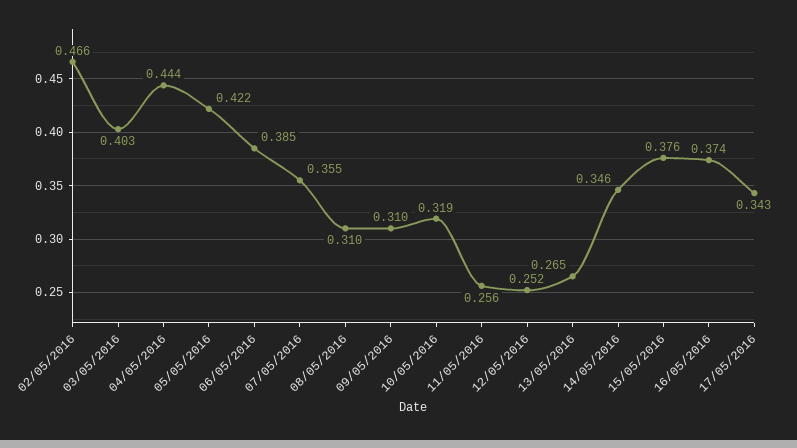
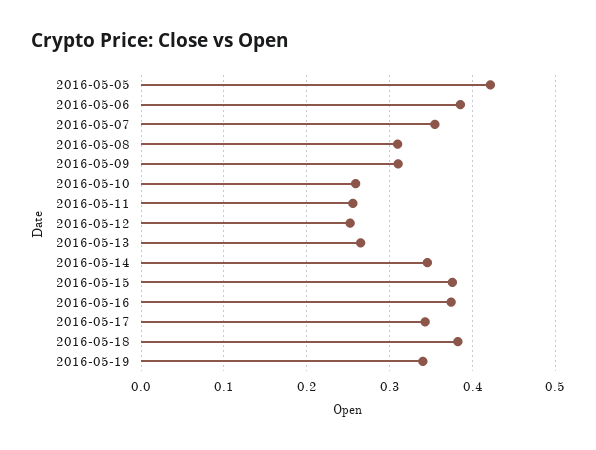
02/05/2016: 0.466 -> none
03/05/2016: 0.403 -> none
04/05/2016: 0.444 -> none
10/05/2016: 0.319 -> 0.26
2016-05-18: none -> 0.38
2016-05-19: none -> 0.34

